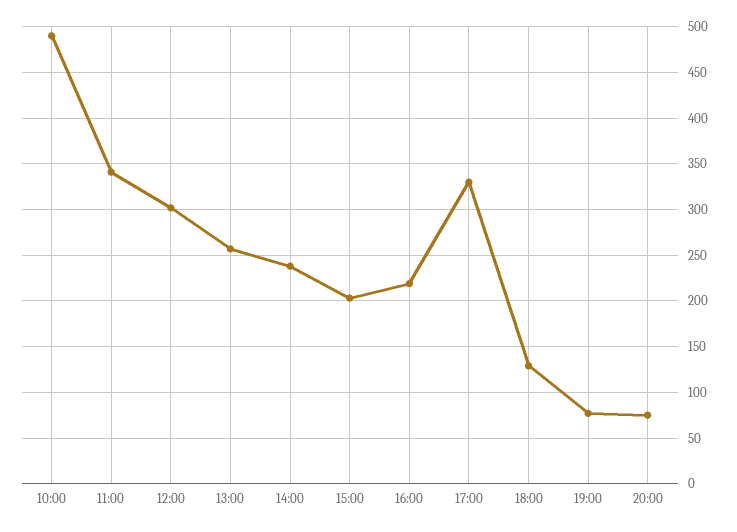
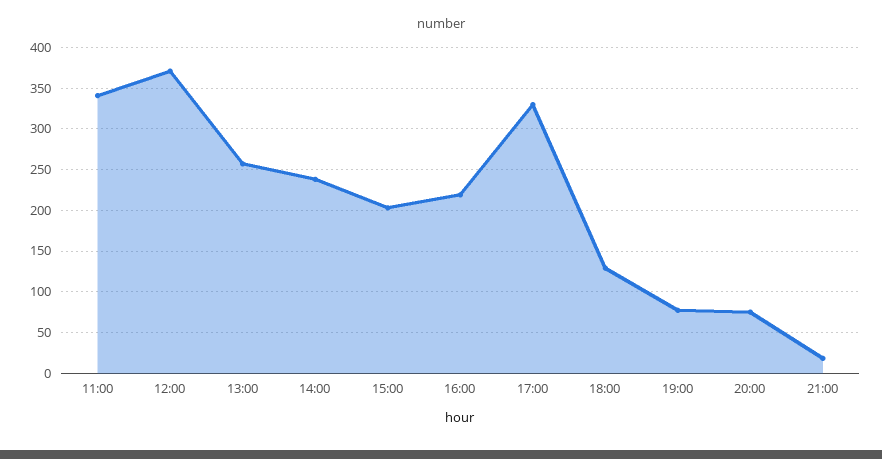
10:00: 490 -> none
12:00: 300 -> 370
21:00: none -> 20

